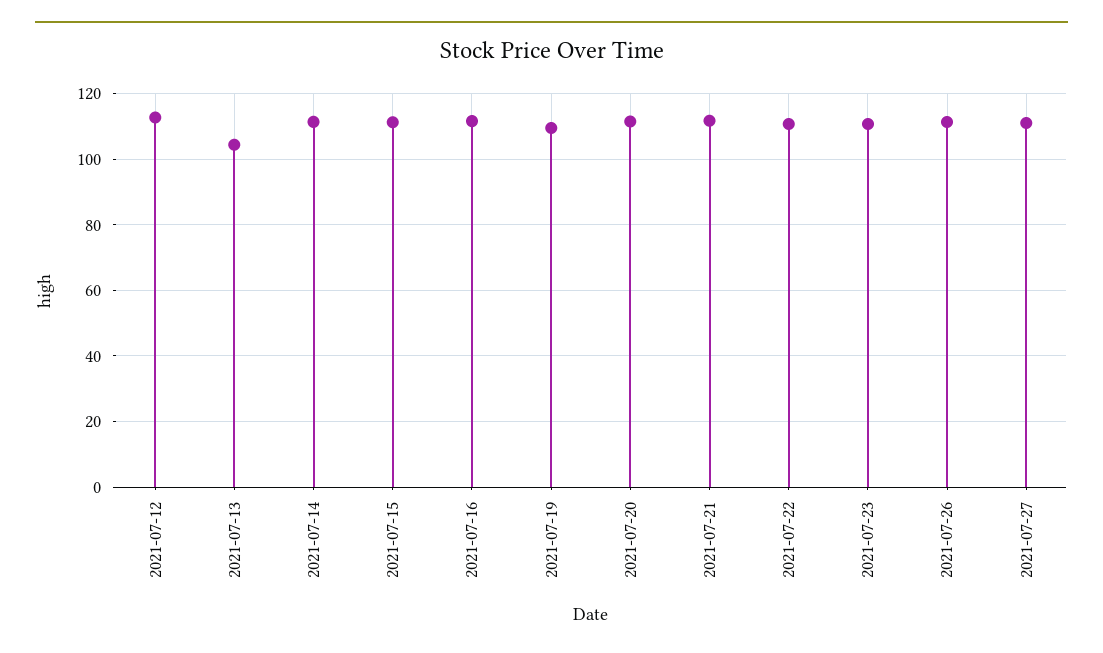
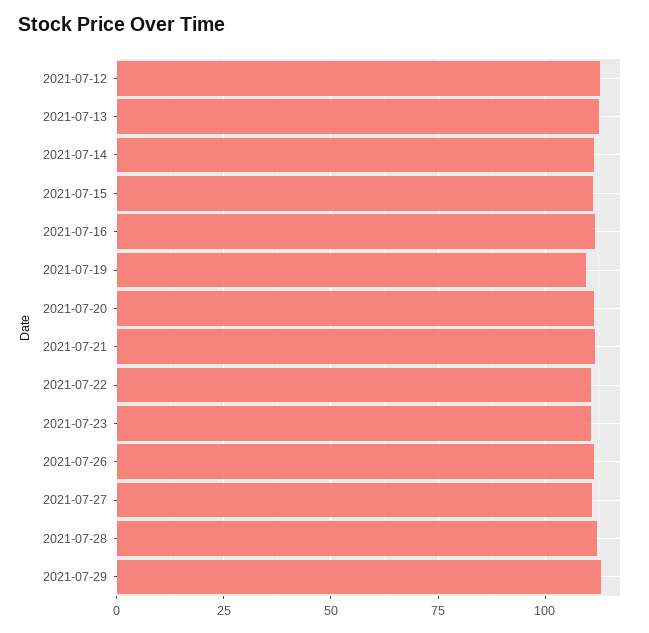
2021-07-13: 104 -> 112.5
2021-07-28: none -> 112.5
2021-07-29: none -> 112.5

